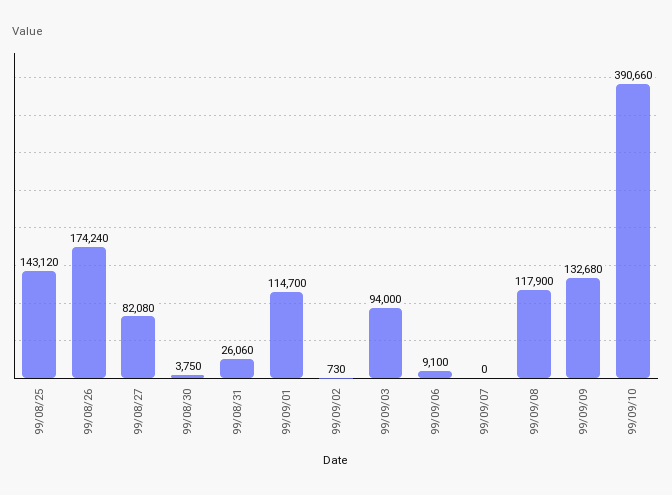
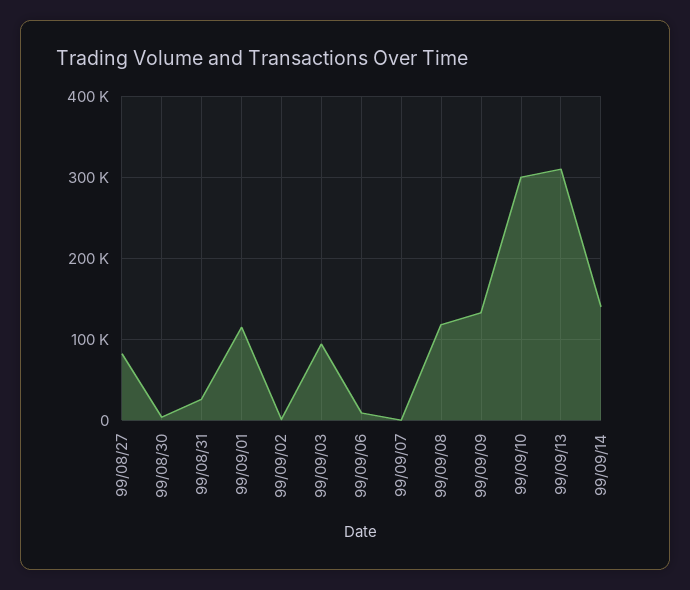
99/08/25: 143120 -> none
99/08/26: 174240 -> none
99/09/10: 390660 -> 300000
99/09/13: none -> 310000
99/09/14: none -> 140000

